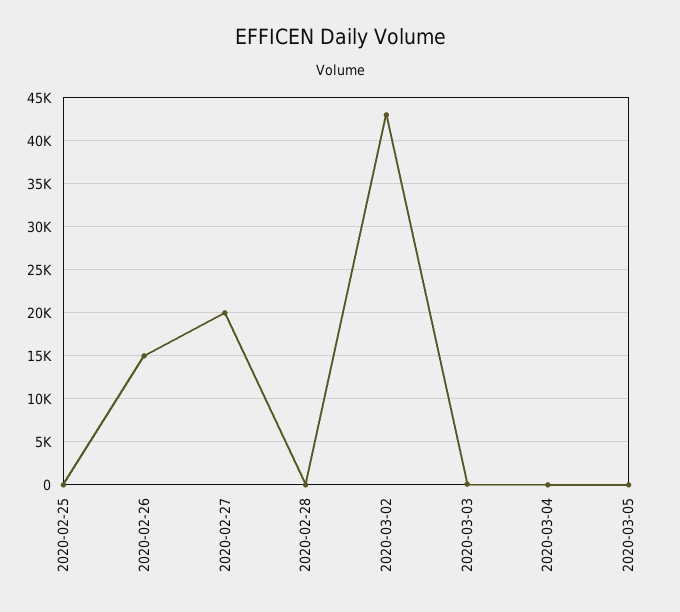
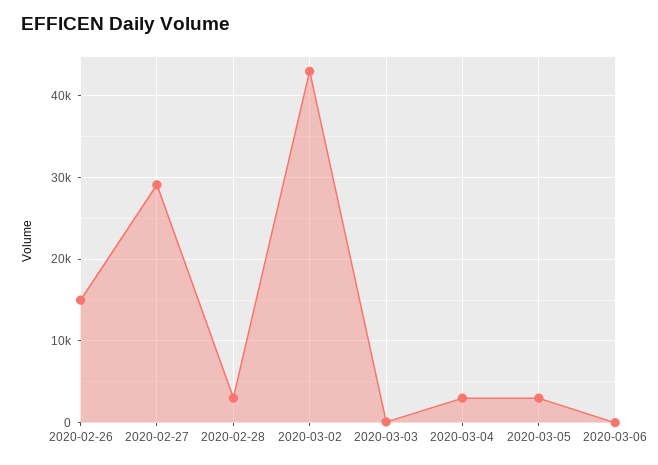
2020-02-25: 0 -> none
2020-02-27: 20000 -> 29000
2020-02-28: 0 -> 3000
2020-03-04: 0 -> 3000
2020-03-05: 0 -> 3000
2020-03-06: none -> 0

